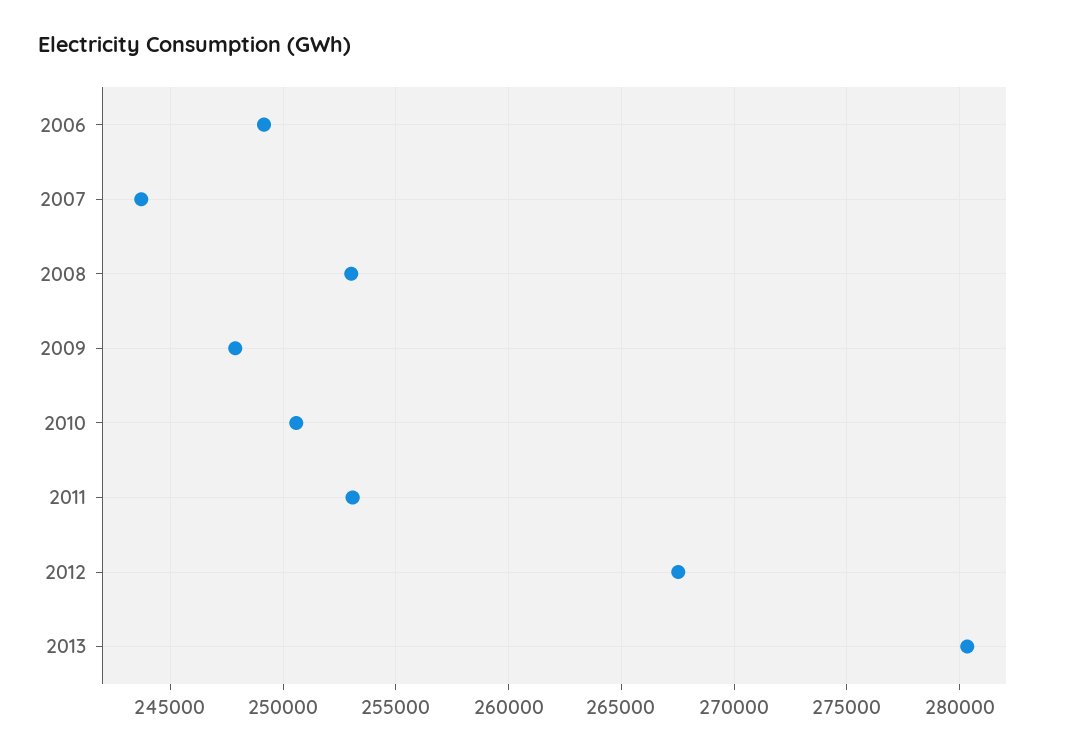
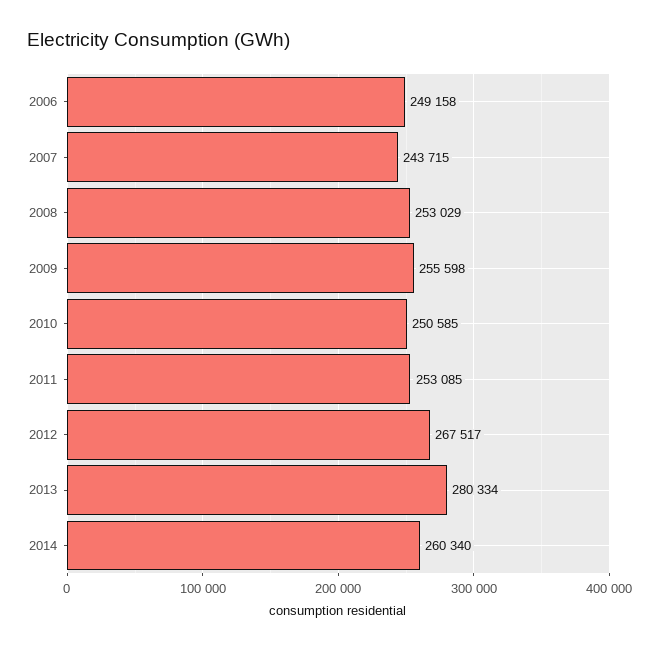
2009: 248000 -> 255598
2014: none -> 260340

